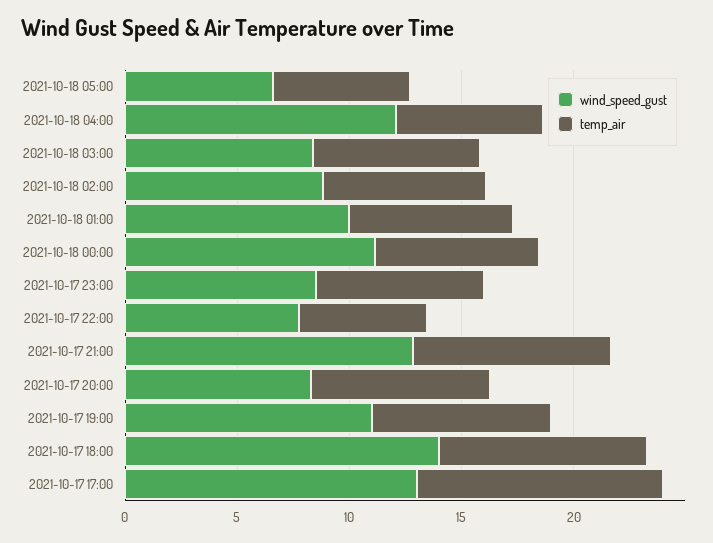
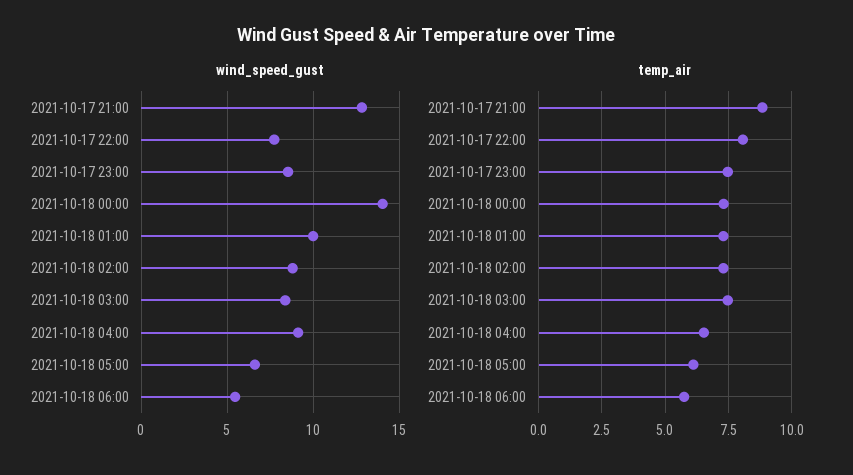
wind_speed_gust, 2021-10-18 04:00: 12 -> 9
wind_speed_gust, 2021-10-18 00:00: 11 -> 14
temp_air, 2021-10-17 22:00: 6 -> 8
wind_speed_gust, 2021-10-17 20:00: 8 -> none
temp_air, 2021-10-17 20:00: 8 -> none
wind_speed_gust, 2021-10-17 19:00: 11 -> none
temp_air, 2021-10-17 19:00: 8 -> none
wind_speed_gust, 2021-10-17 18:00: 14 -> none
temp_air, 2021-10-17 18:00: 9 -> none
wind_speed_gust, 2021-10-17 17:00: 13 -> none
temp_air, 2021-10-17 17:00: 11 -> none
wind_speed_gust, 2021-10-18 06:00: none -> 5.5
temp_air, 2021-10-18 06:00: none -> 5.75

